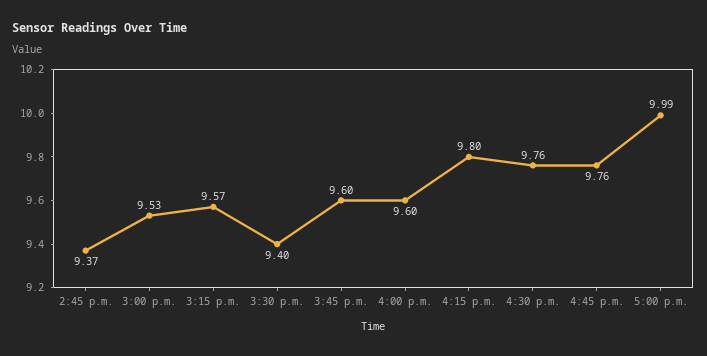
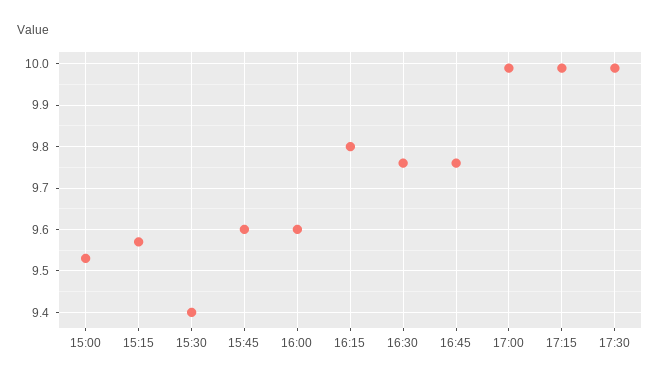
2:45 p.m.: 9.37 -> none
17:15: none -> 10
17:30: none -> 10

